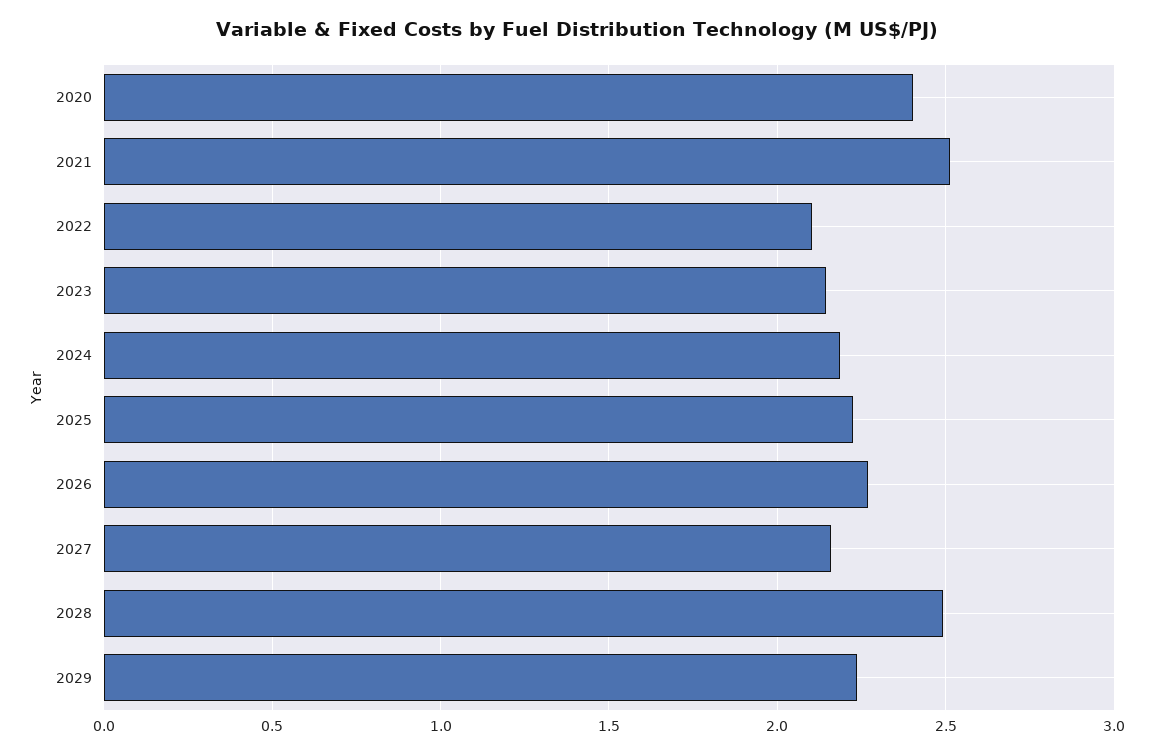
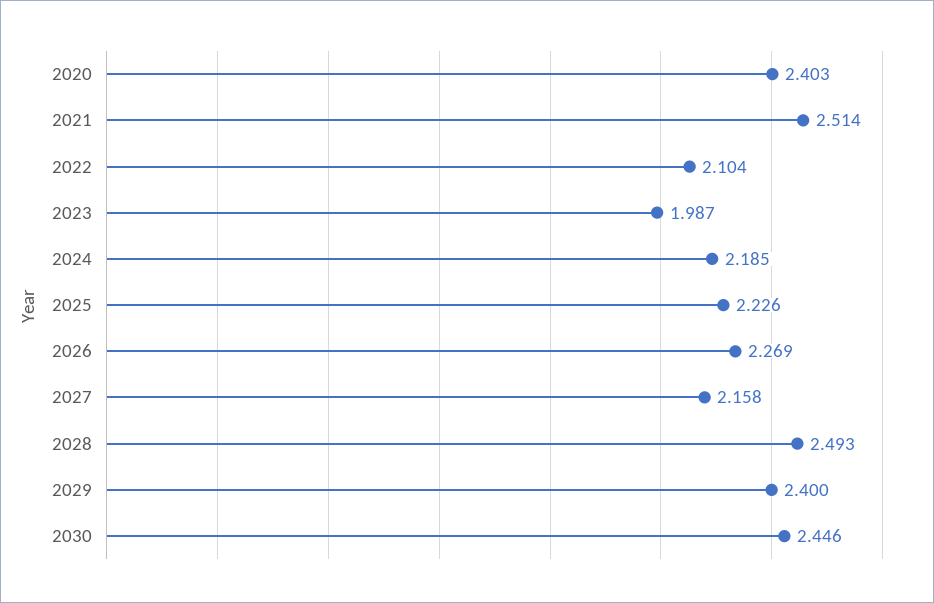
2023: 2.15 -> 1.987
2029: 2.25 -> 2.4
2030: none -> 2.446

